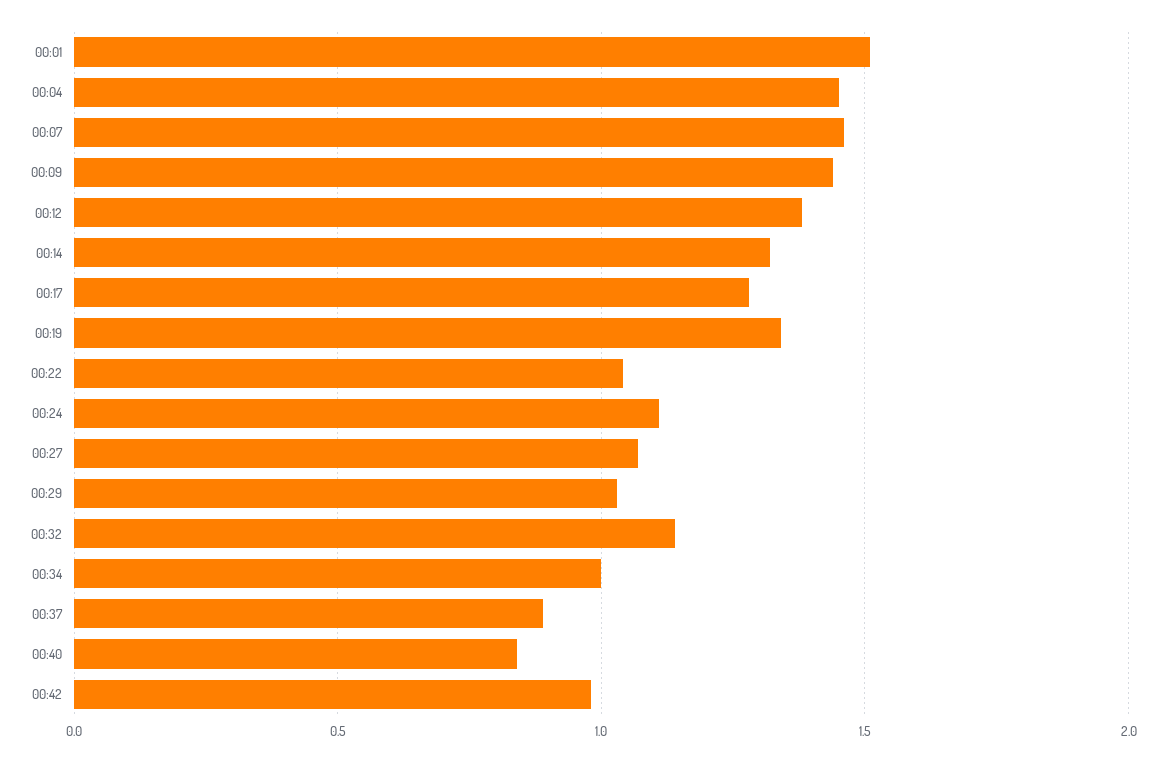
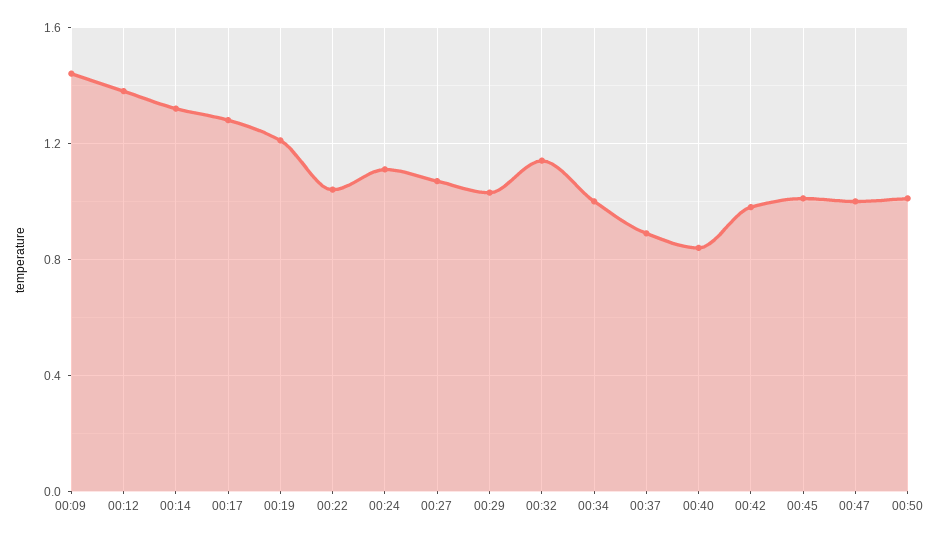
00:01: 1.5 -> none
00:04: 1.45 -> none
00:07: 1.45 -> none
00:19: 1.35 -> 1.2
00:45: none -> 1
00:47: none -> 1
00:50: none -> 1

